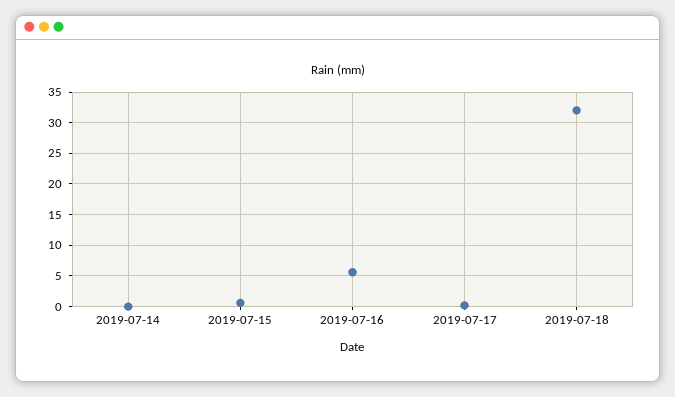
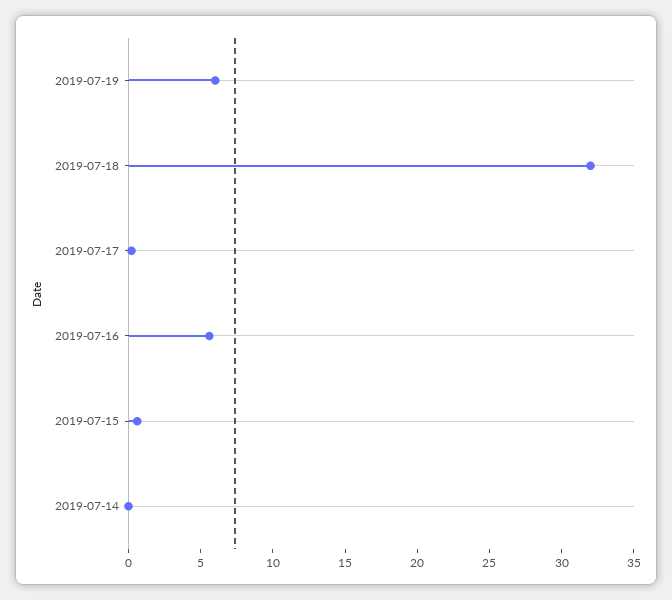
2019-07-19: none -> 6

